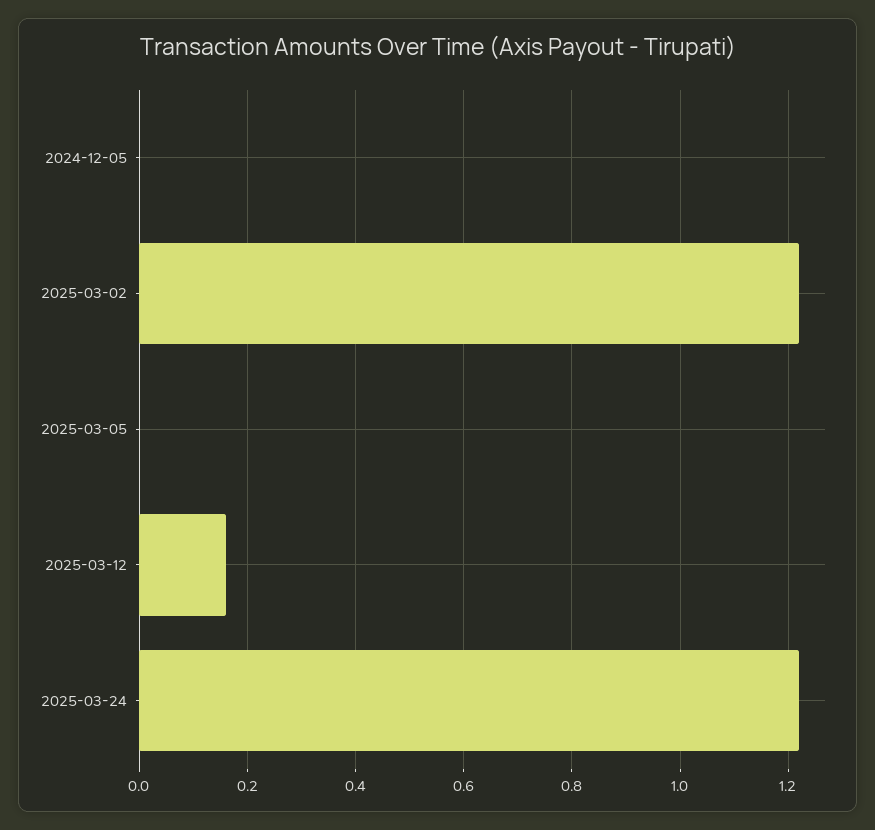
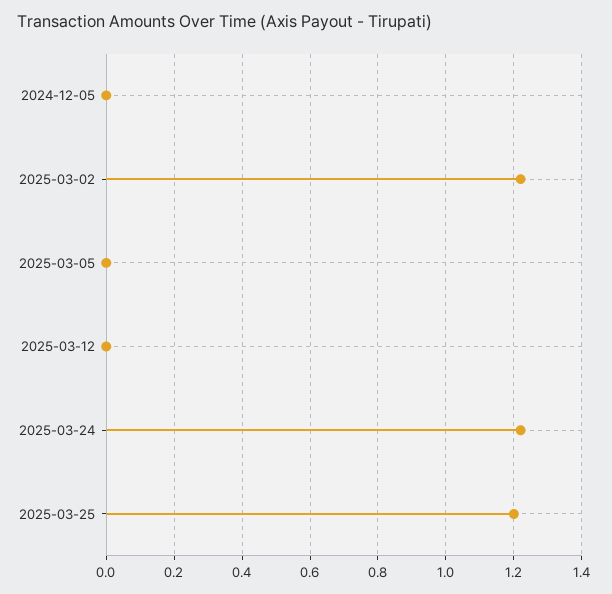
2025-03-12: 0.15 -> 0
2025-03-25: none -> 1.2

